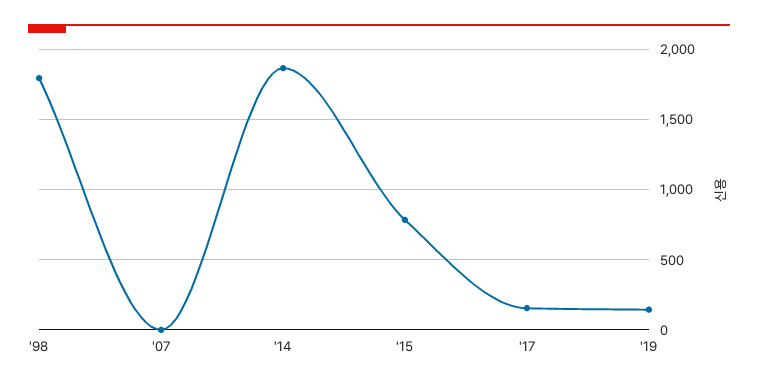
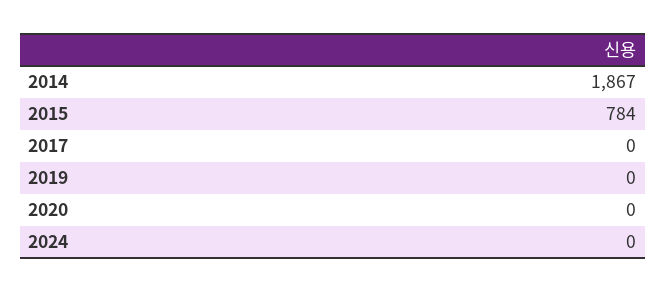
'98: 1800 -> none
'07: 0 -> none
'17: 150 -> 0
'19: 150 -> 0
2020: none -> 0
2024: none -> 0

